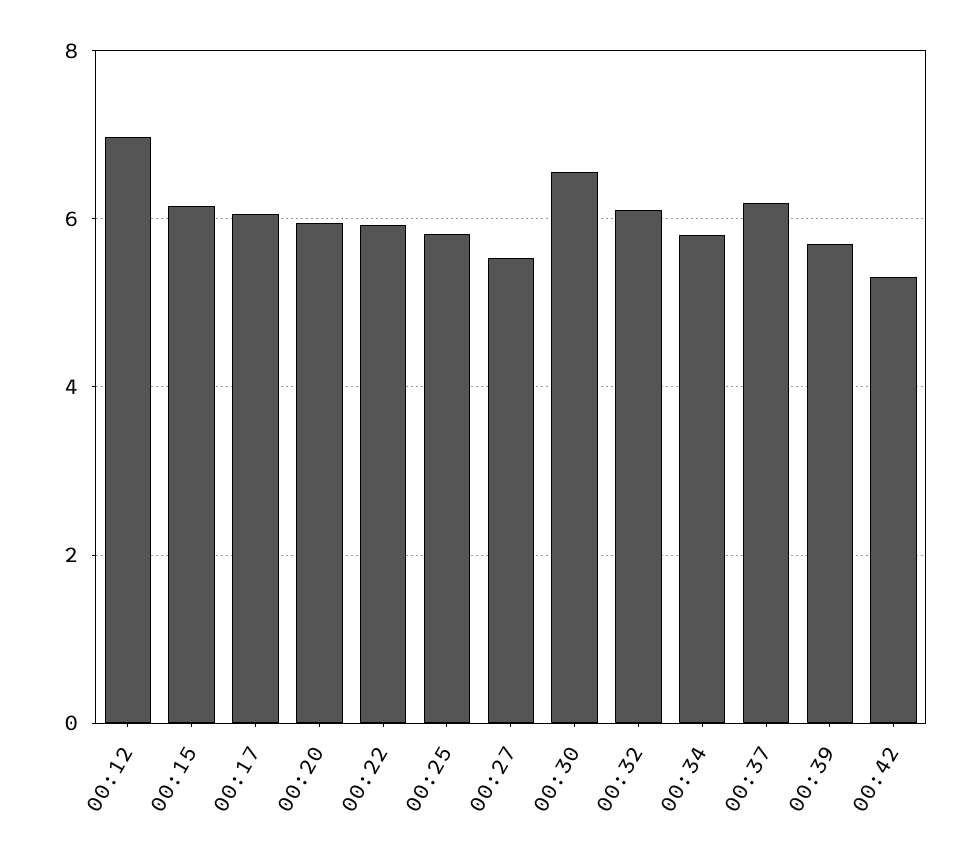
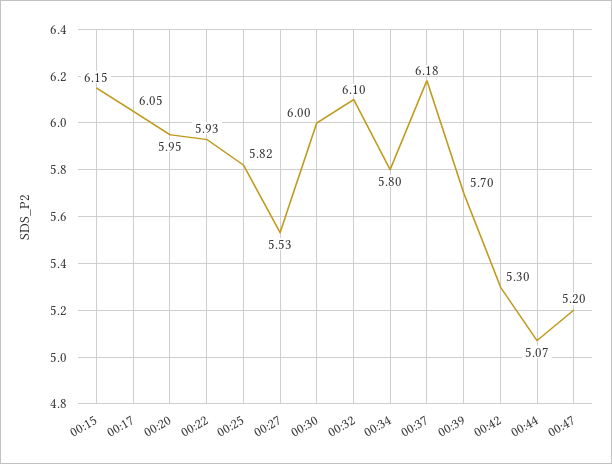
00:12: 7 -> none
00:30: 6.6 -> 6
00:44: none -> 5.07
00:47: none -> 5.2

